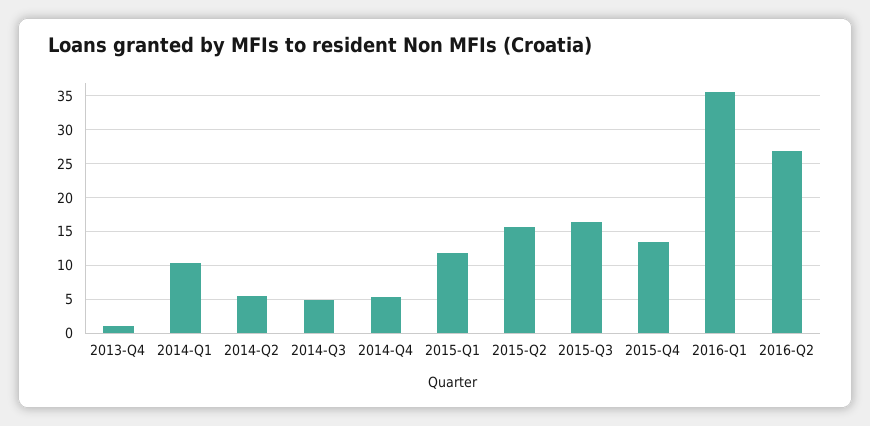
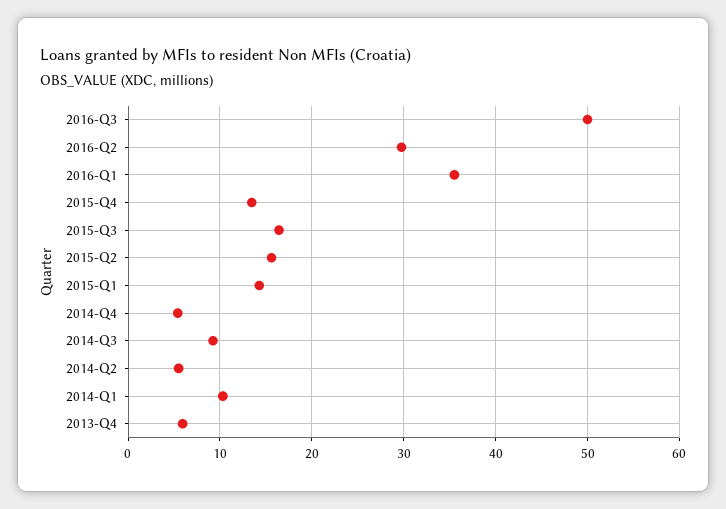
2013-Q4: 1 -> 6
2014-Q3: 5 -> 9
2015-Q1: 12 -> 14
2016-Q2: 27 -> 30
2016-Q3: none -> 50

